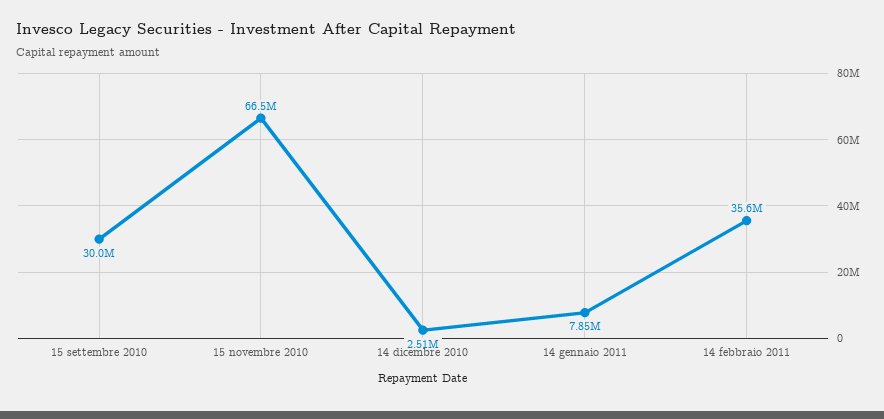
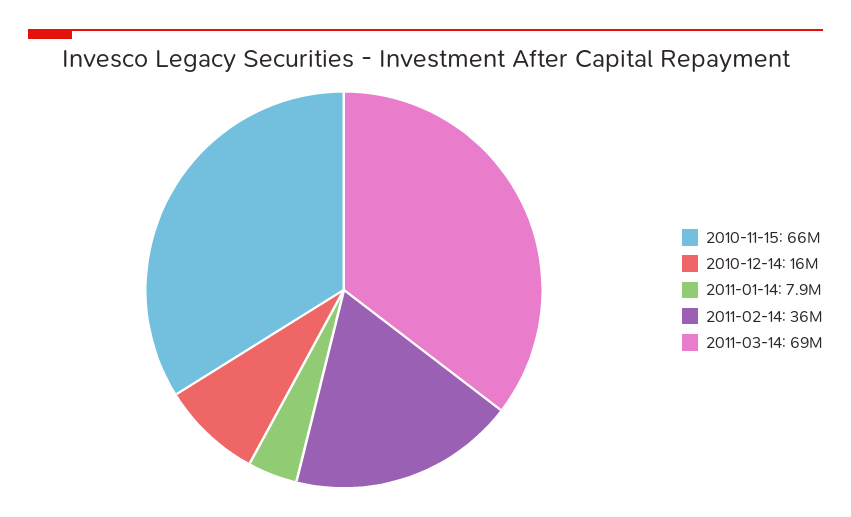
15 settembre 2010: 30000000 -> none
14 dicembre 2010: 2510000 -> 16000000
2011-03-14: none -> 69000000

